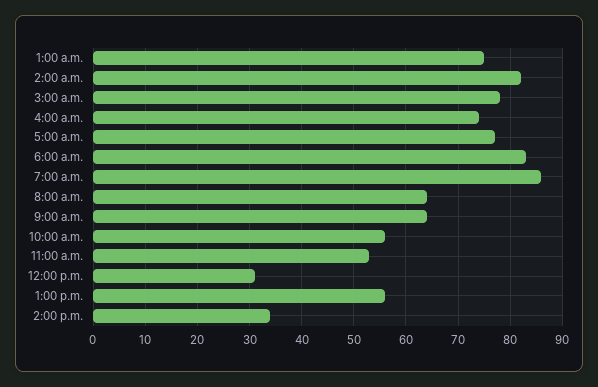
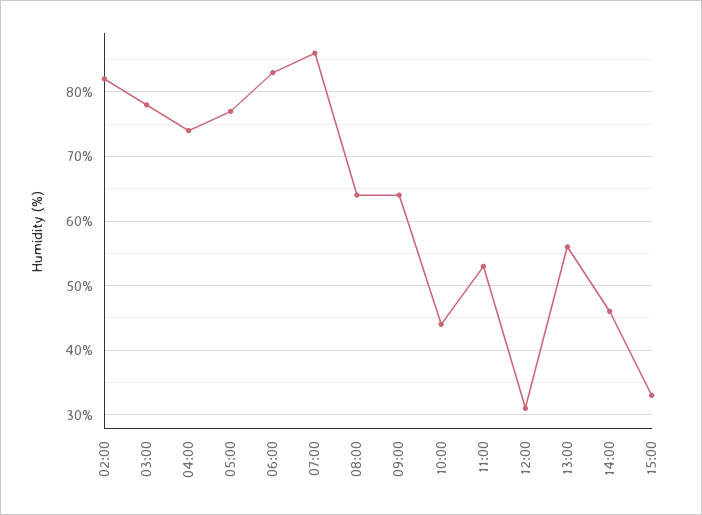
1:00 a.m.: 75 -> none
10:00 a.m.: 55 -> 44
2:00 p.m.: 35 -> 46
15:00: none -> 33

